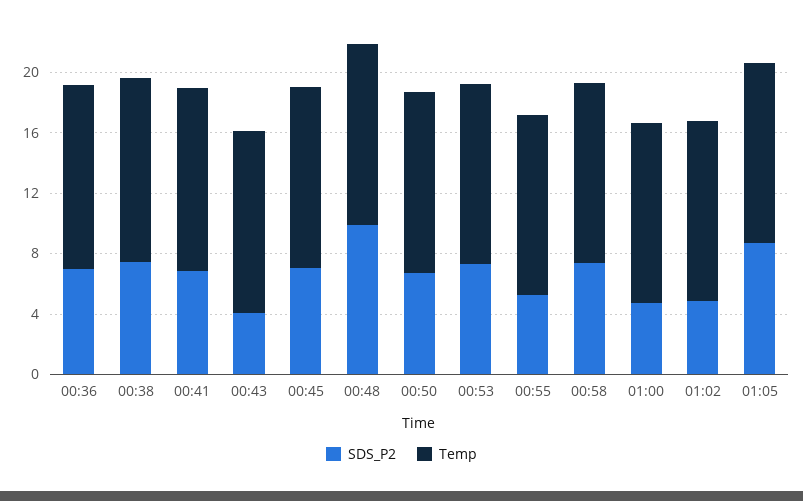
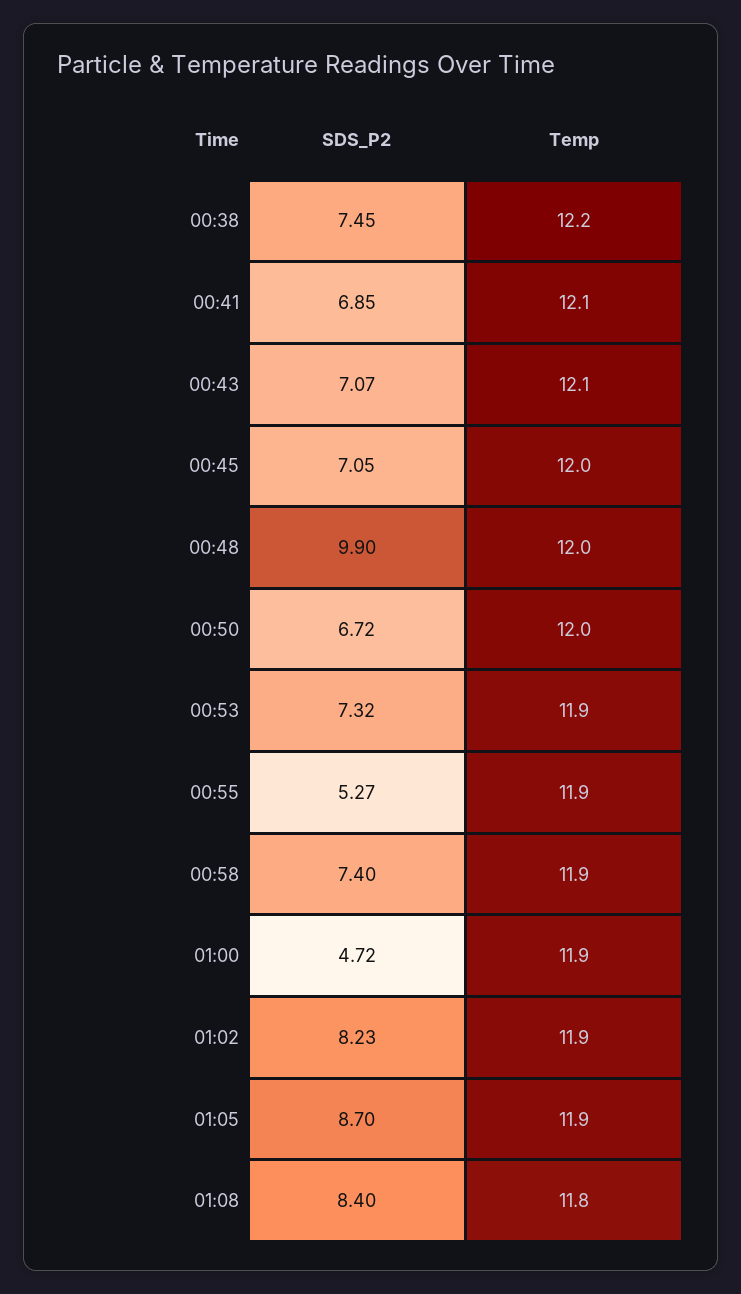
SDS_P2, 00:36: 7 -> none
Temp, 00:36: 12 -> none
SDS_P2, 00:43: 4 -> 7.07
SDS_P2, 01:02: 5 -> 8.23
SDS_P2, 01:08: none -> 8.4
Temp, 01:08: none -> 11.8

